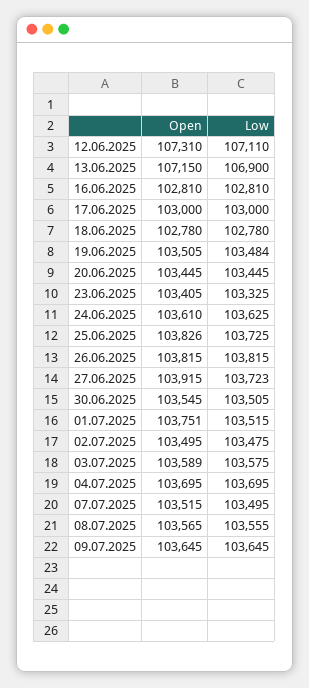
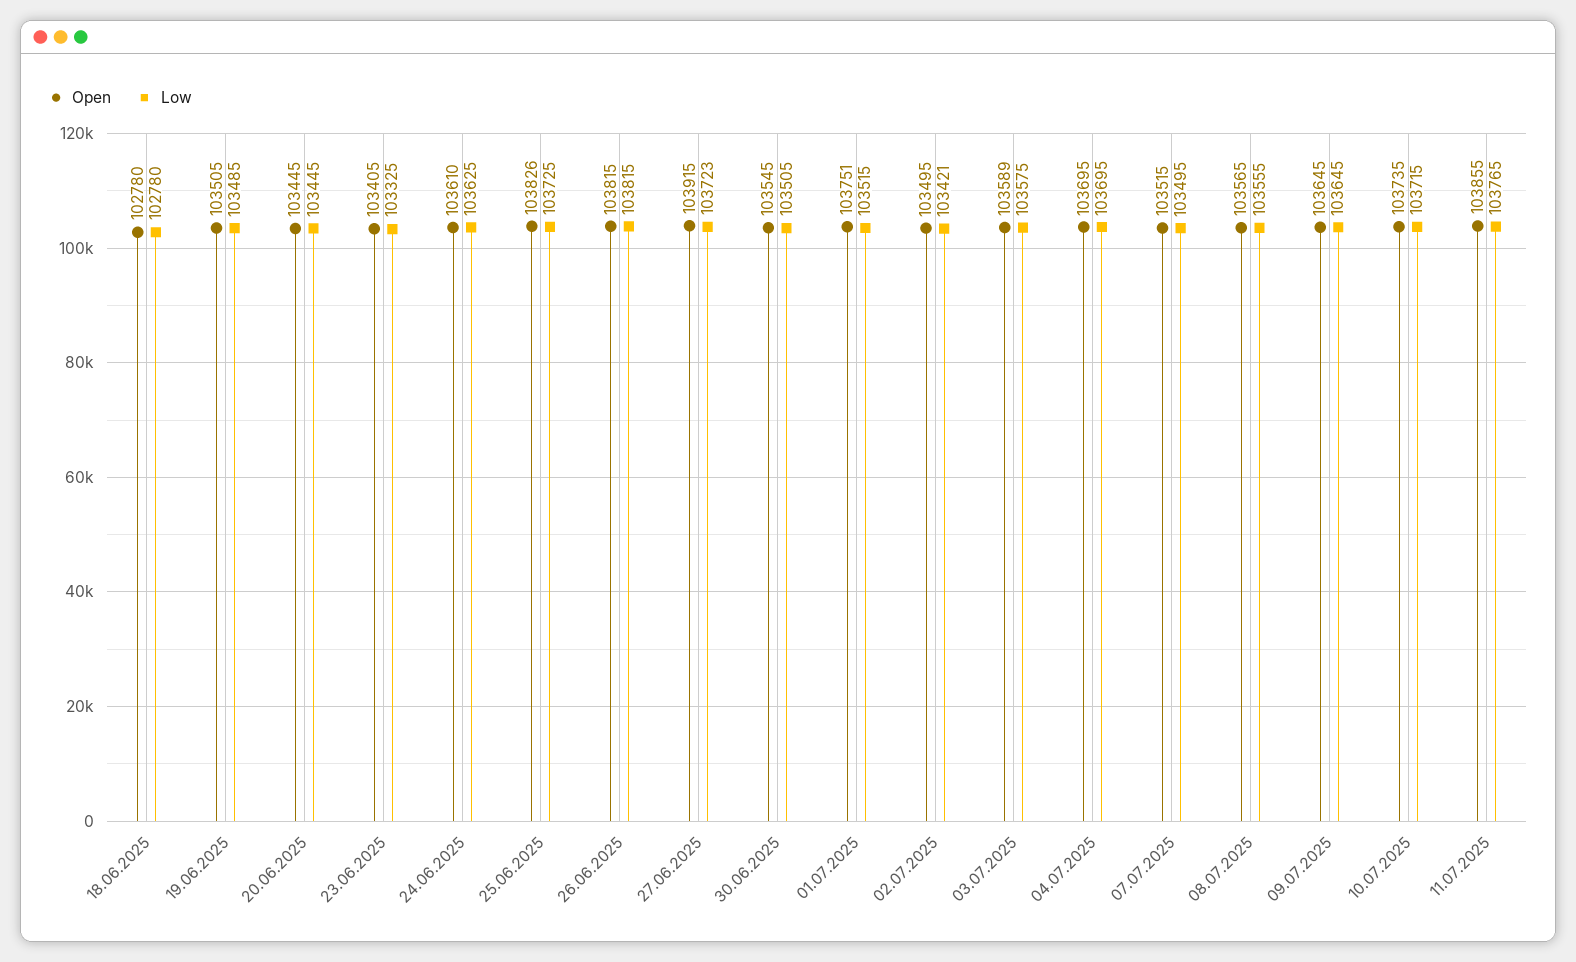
Open, 12.06.2025: 107310 -> none
Low, 12.06.2025: 107110 -> none
Open, 13.06.2025: 107150 -> none
Low, 13.06.2025: 106900 -> none
Open, 16.06.2025: 102810 -> none
Low, 16.06.2025: 102810 -> none
Open, 17.06.2025: 103000 -> none
Low, 17.06.2025: 103000 -> none
Low, 19.06.2025: 103484 -> 103485
Low, 02.07.2025: 103475 -> 103421
Open, 10.07.2025: none -> 103735
Low, 10.07.2025: none -> 103715
Open, 11.07.2025: none -> 103855
Low, 11.07.2025: none -> 103765

